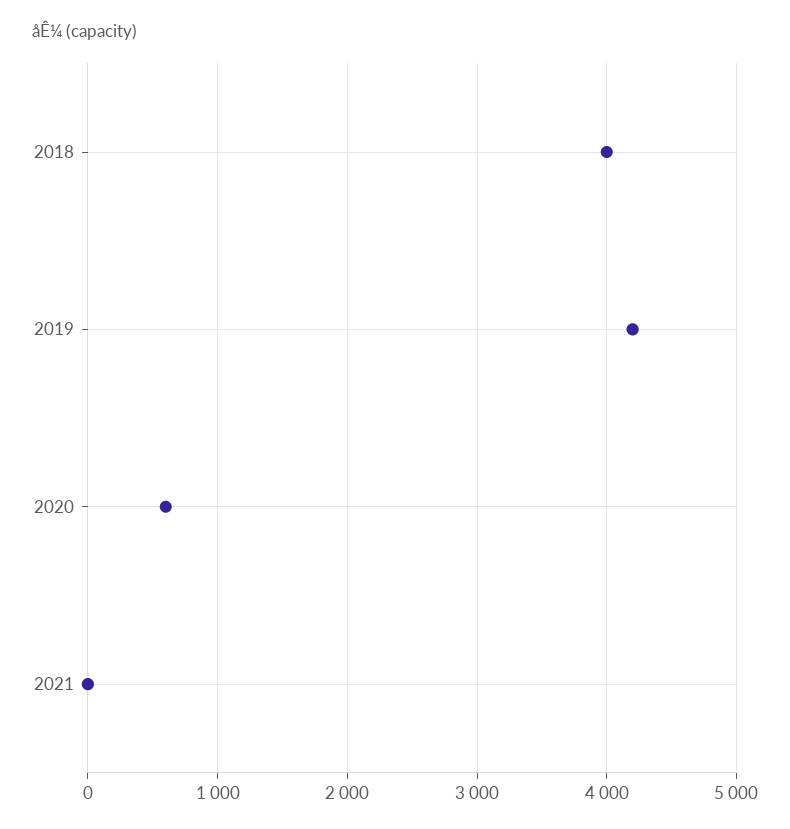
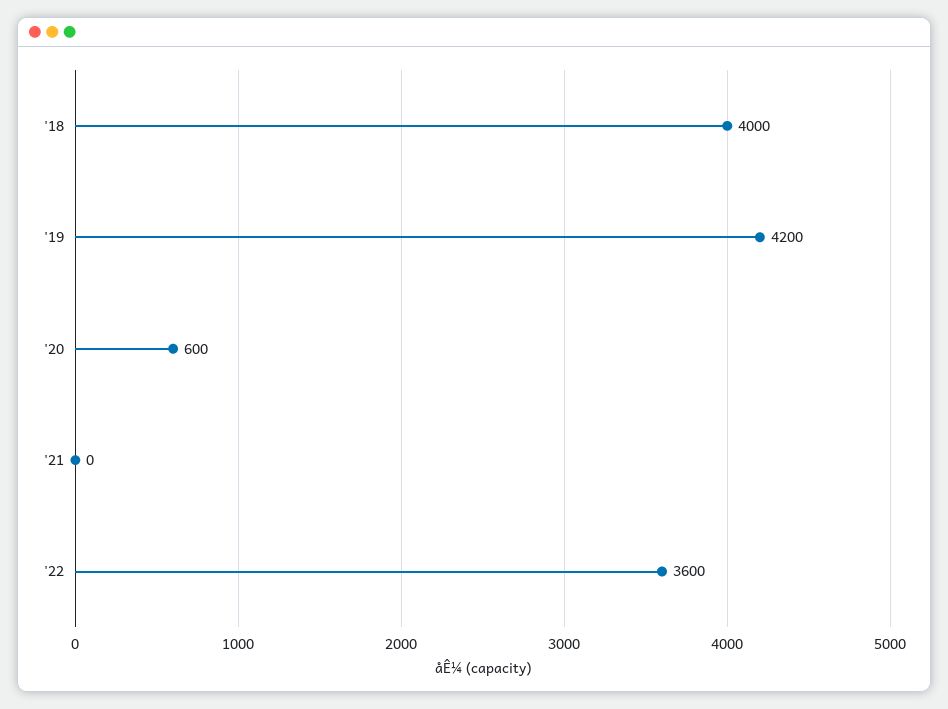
'22: none -> 3600

